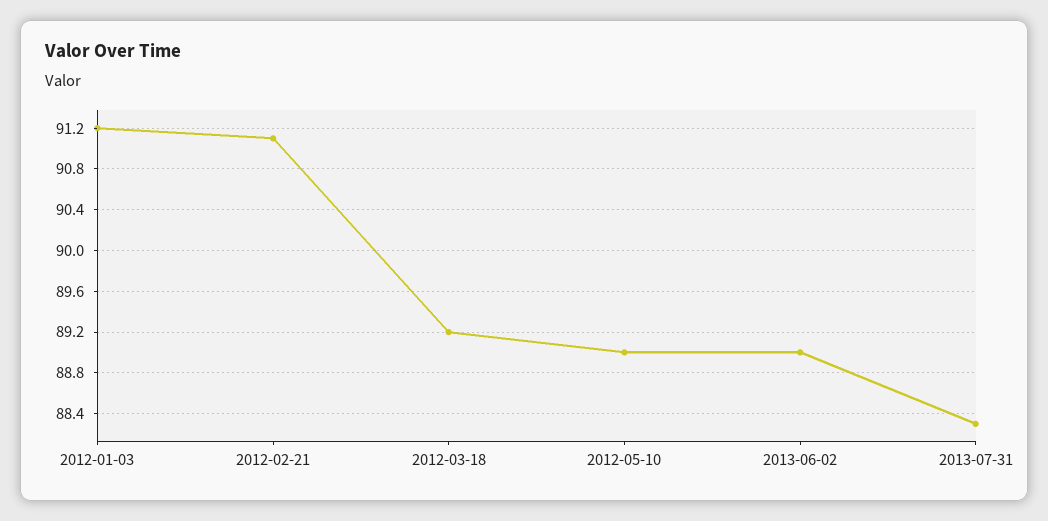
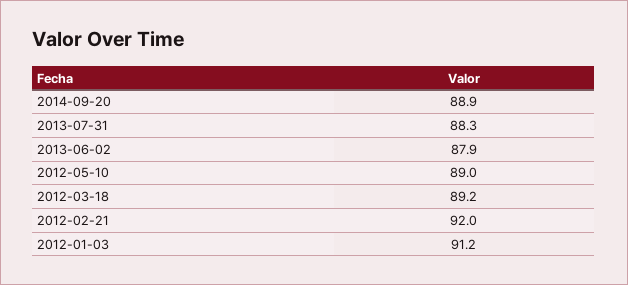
2012-02-21: 91.1 -> 92
2013-06-02: 89 -> 87.9
2014-09-20: none -> 88.9

